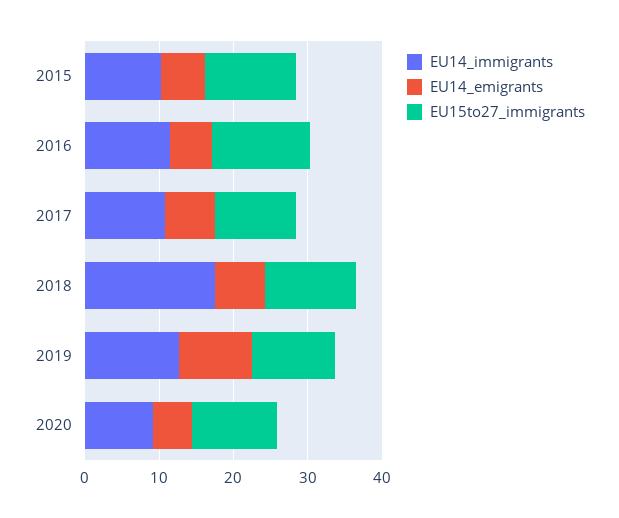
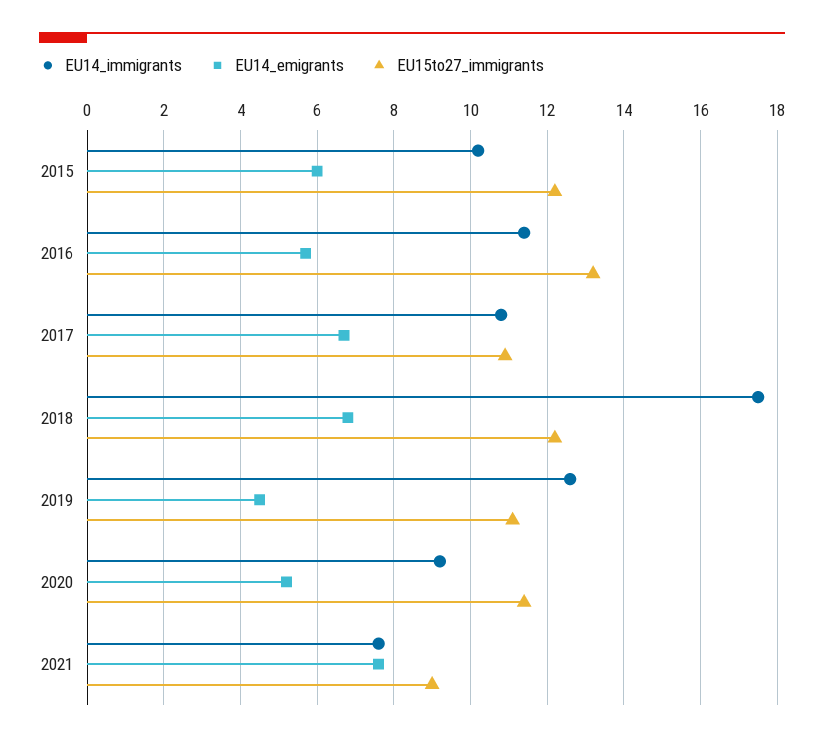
EU14_emigrants, 2019: 10 -> 4.5
EU14_immigrants, 2021: none -> 7.5
EU14_emigrants, 2021: none -> 7.5
EU15to27_immigrants, 2021: none -> 9

